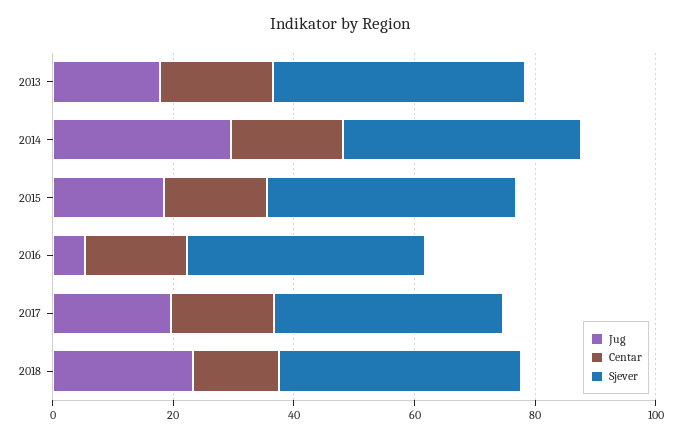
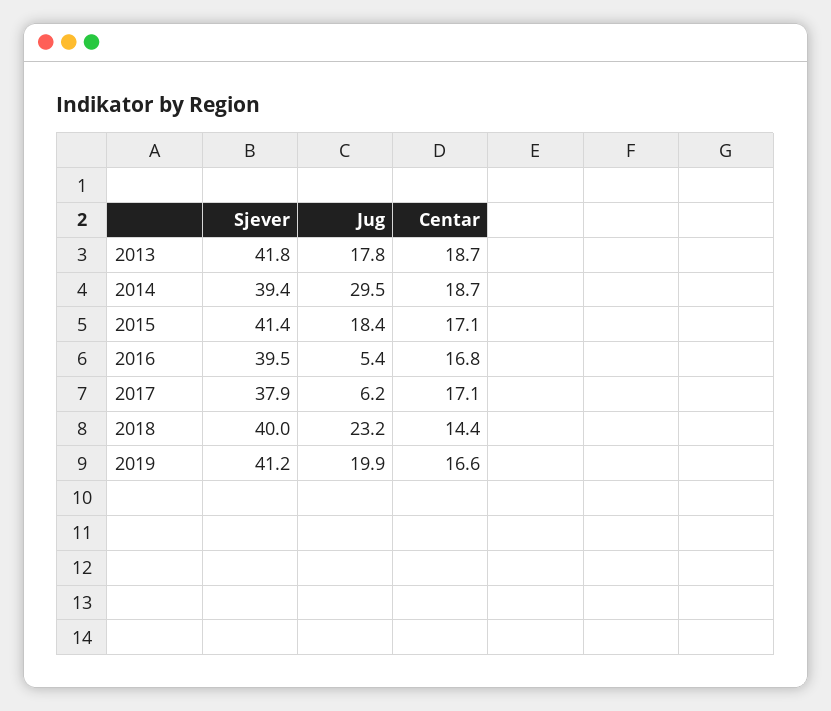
Jug, 2017: 20 -> 6.2
Sjever, 2019: none -> 41.2
Jug, 2019: none -> 19.9
Centar, 2019: none -> 16.6

